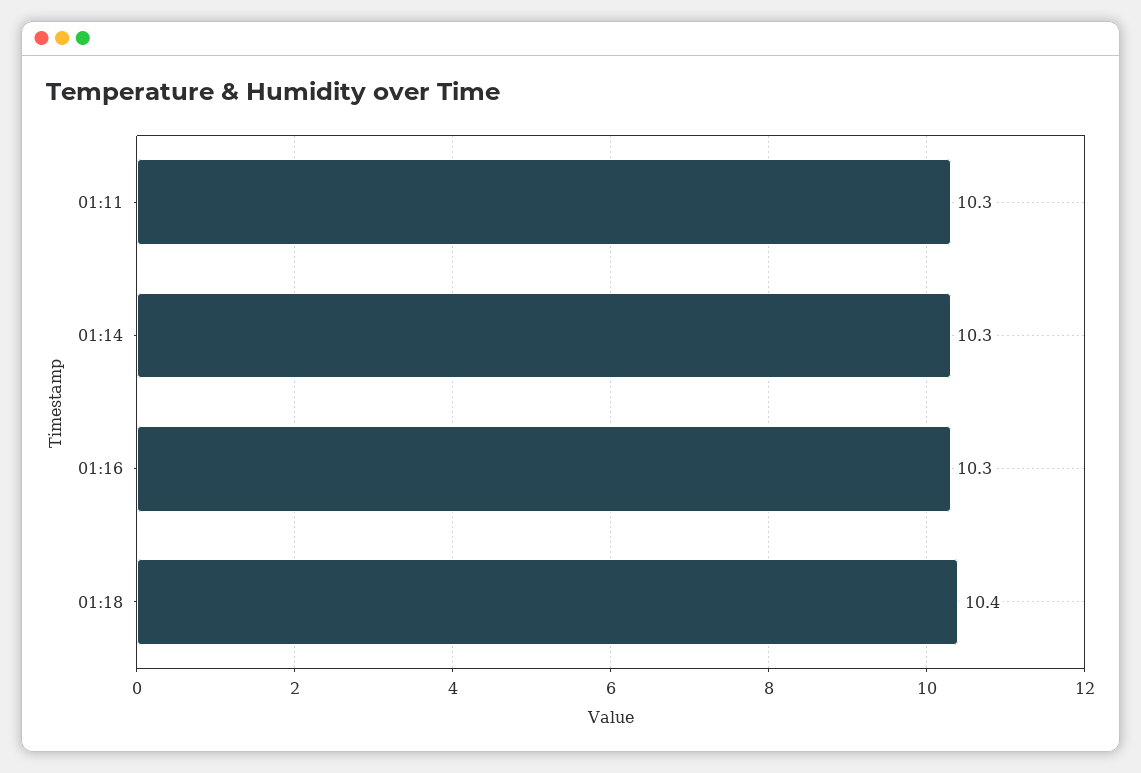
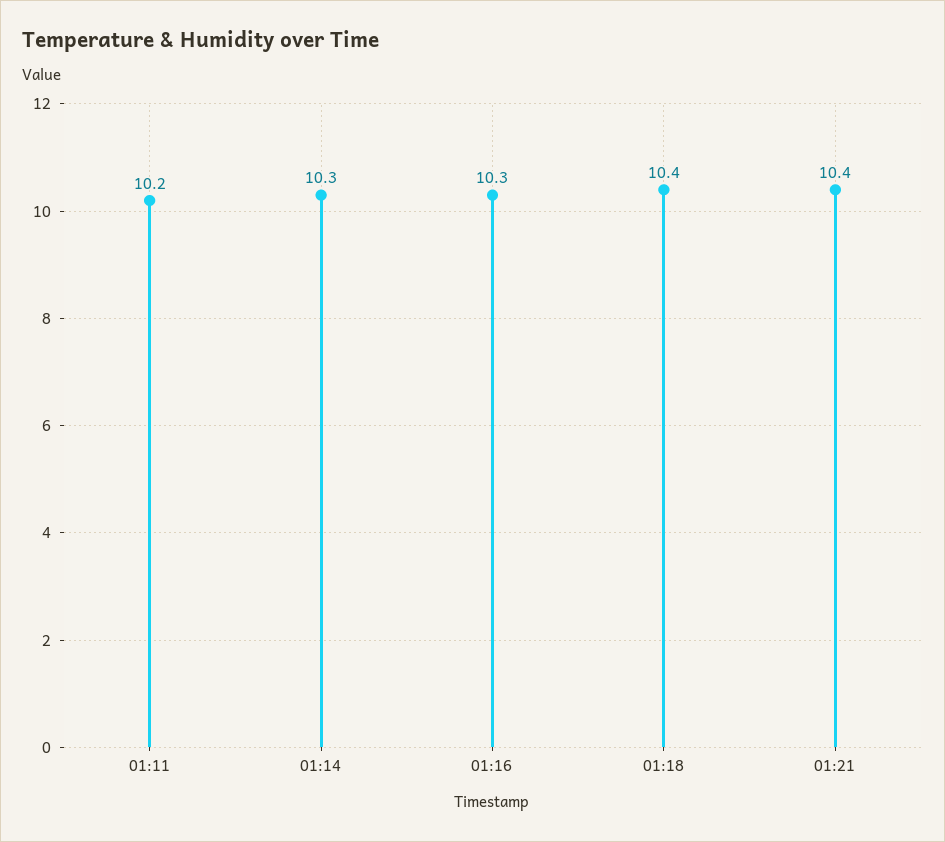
01:11: 10.3 -> 10.2
01:21: none -> 10.4

